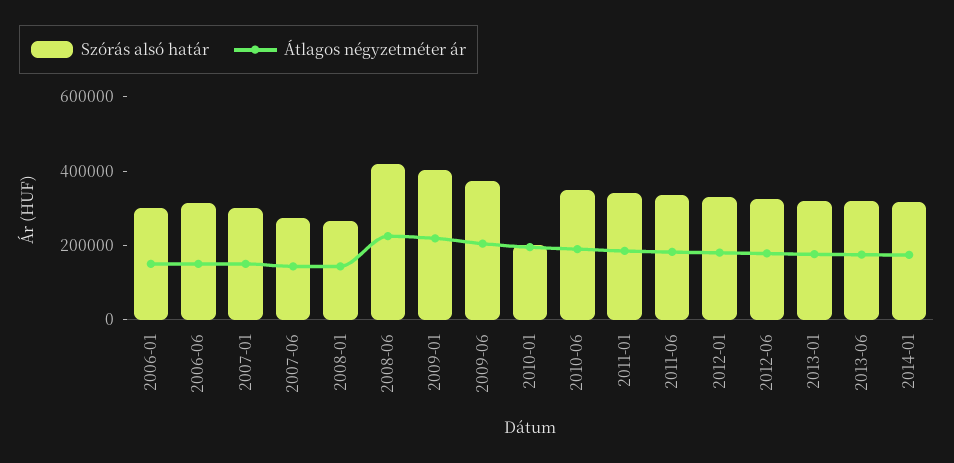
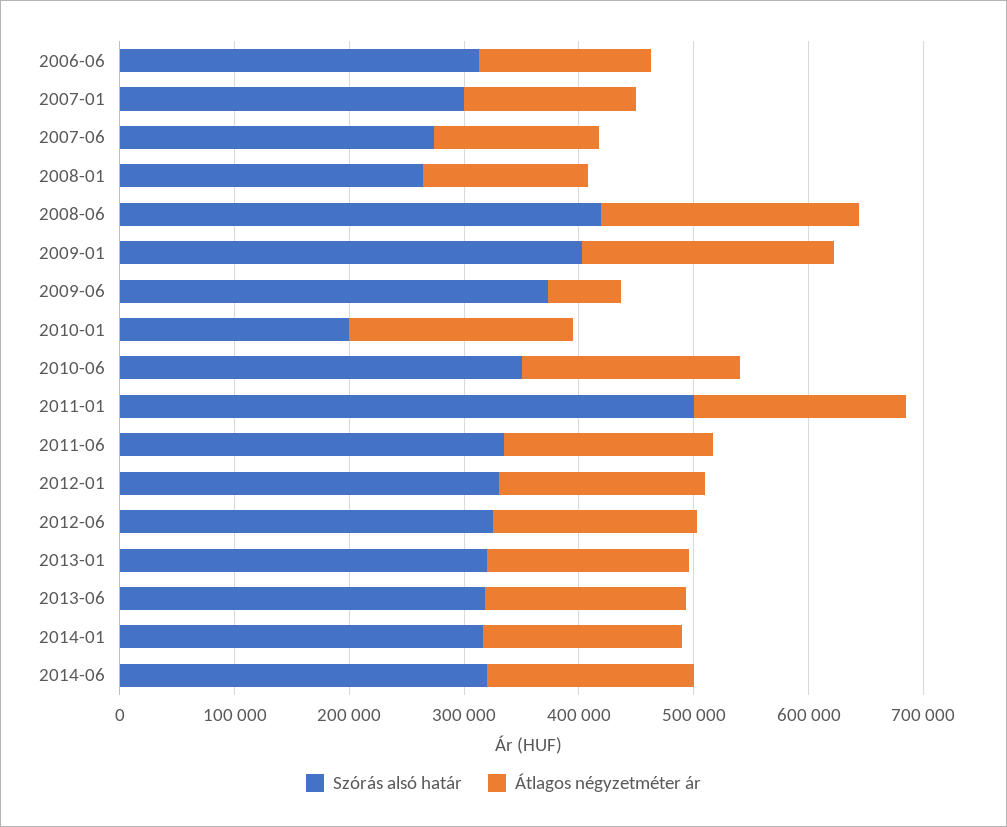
Szórás alsó határ, 2006-01: 300000 -> none
Átlagos négyzetméter ár, 2006-01: 150000 -> none
Átlagos négyzetméter ár, 2009-06: 200000 -> 60000
Szórás alsó határ, 2011-01: 350000 -> 500000
Szórás alsó határ, 2014-06: none -> 320000
Átlagos négyzetméter ár, 2014-06: none -> 180000

